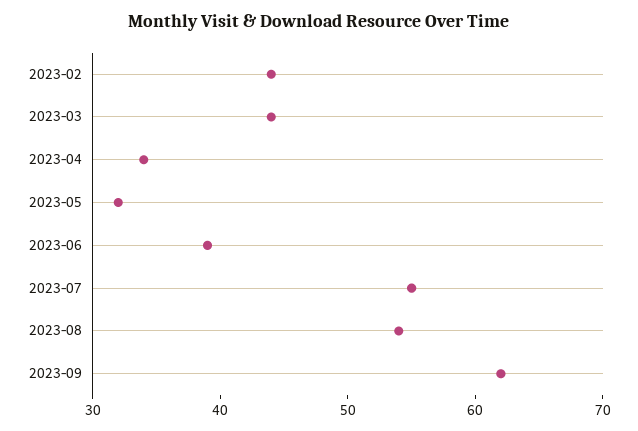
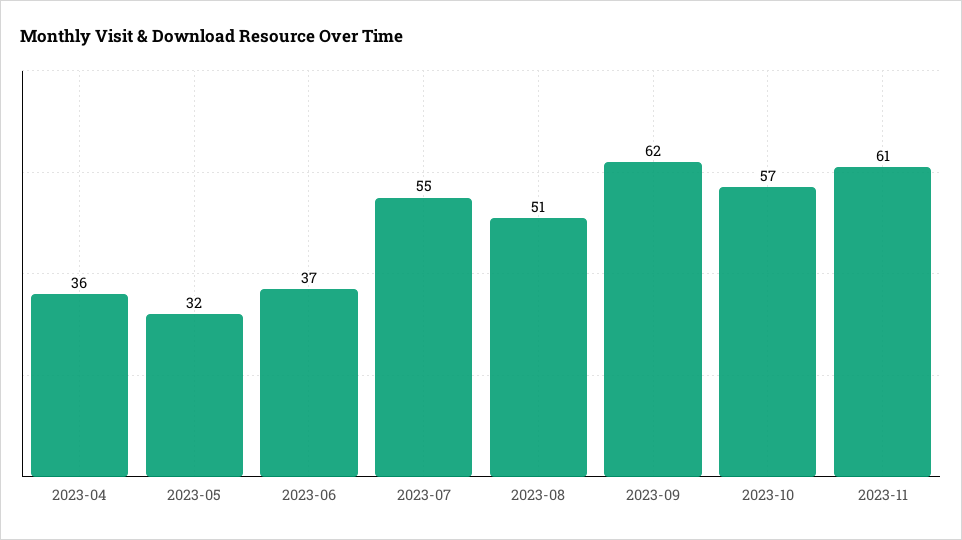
2023-02: 44 -> none
2023-03: 44 -> none
2023-04: 34 -> 36
2023-06: 39 -> 37
2023-08: 54 -> 51
2023-10: none -> 57
2023-11: none -> 61

